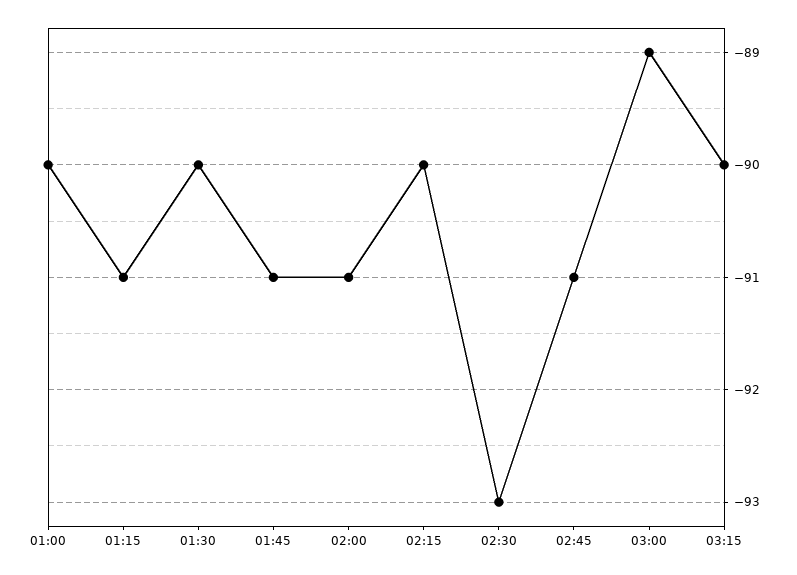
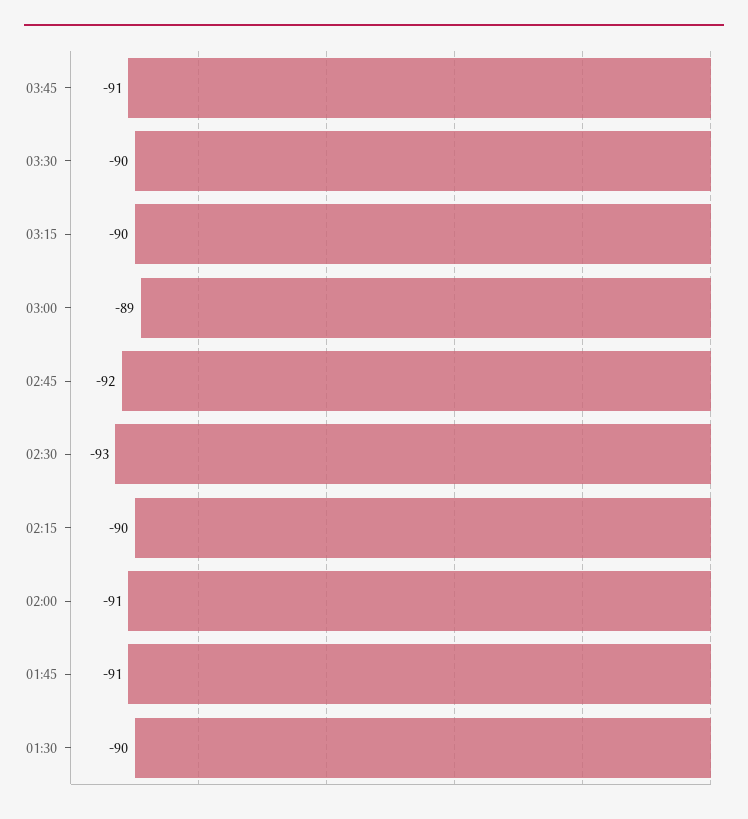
01:00: -90 -> none
01:15: -91 -> none
02:45: -91 -> -92
03:45: none -> -91
03:30: none -> -90

